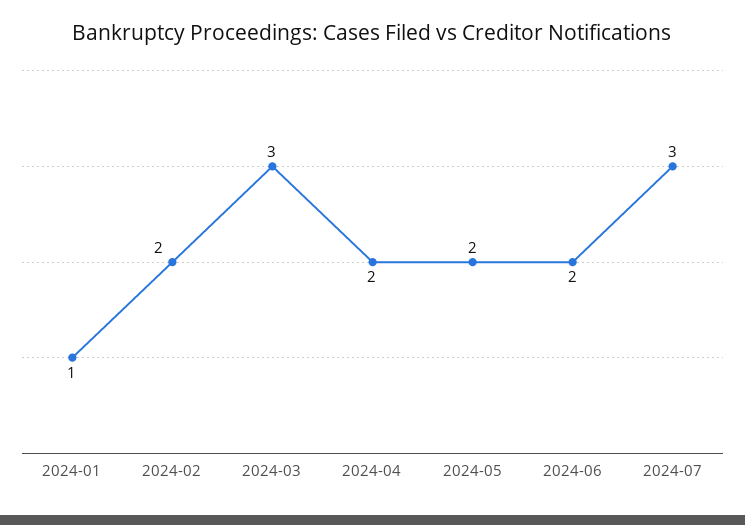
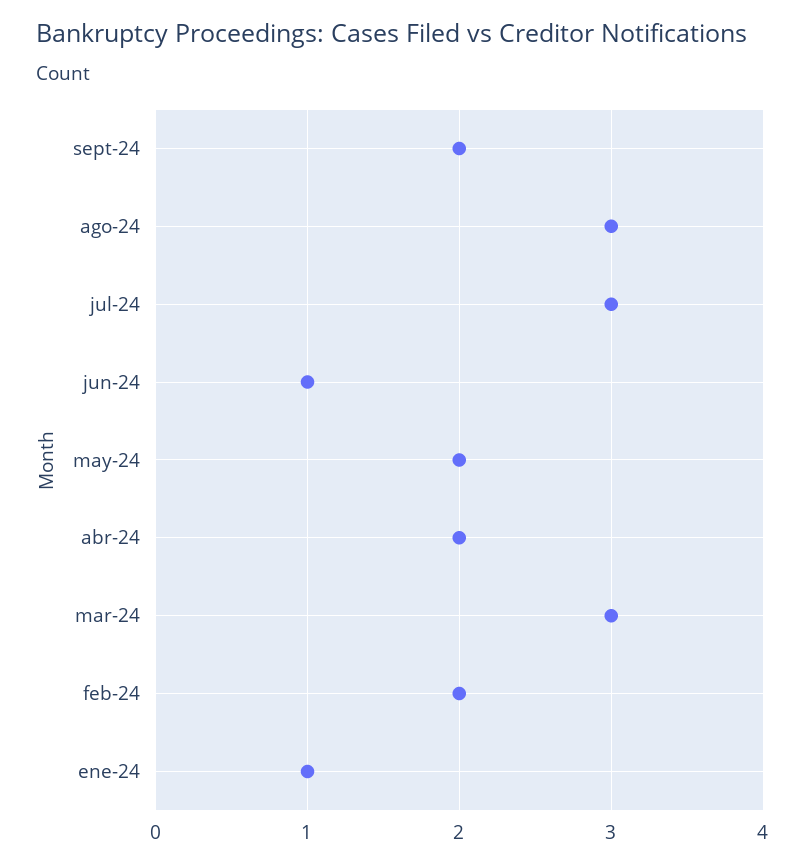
2024-06: 2 -> 1
sept-24: none -> 2
ago-24: none -> 3

